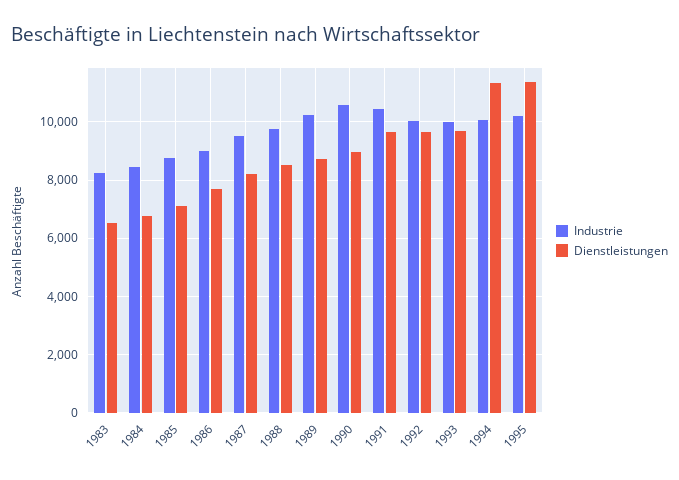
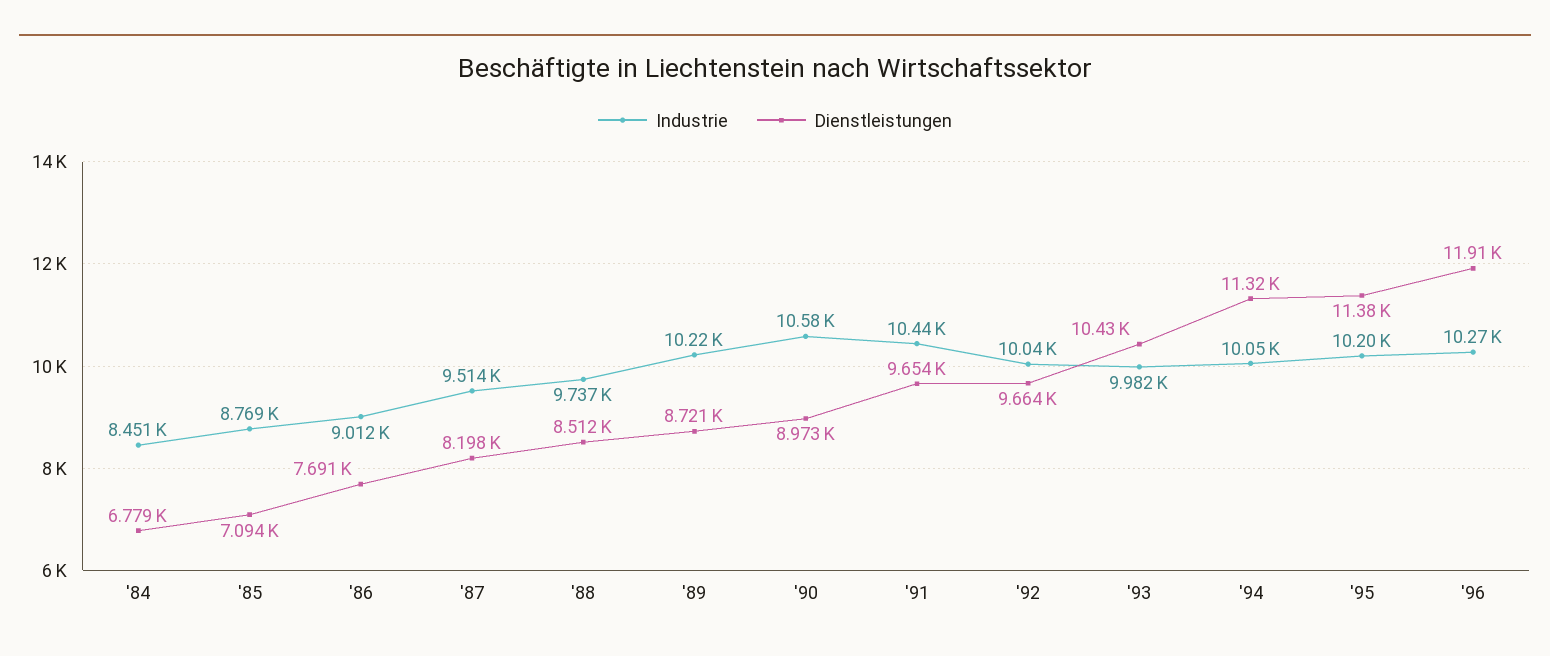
Industrie, 1983: 8250 -> none
Dienstleistungen, 1983: 6500 -> none
Dienstleistungen, 1993: 9750 -> 10430
Industrie, '96: none -> 10270
Dienstleistungen, '96: none -> 11910

